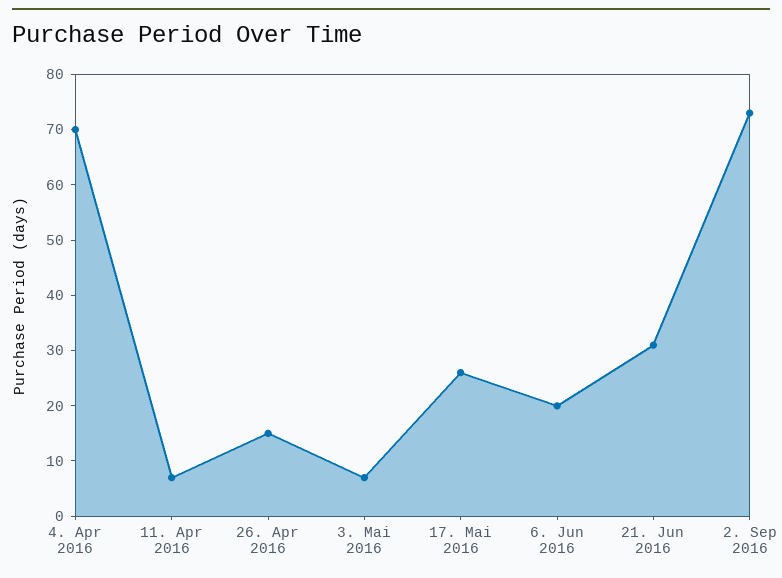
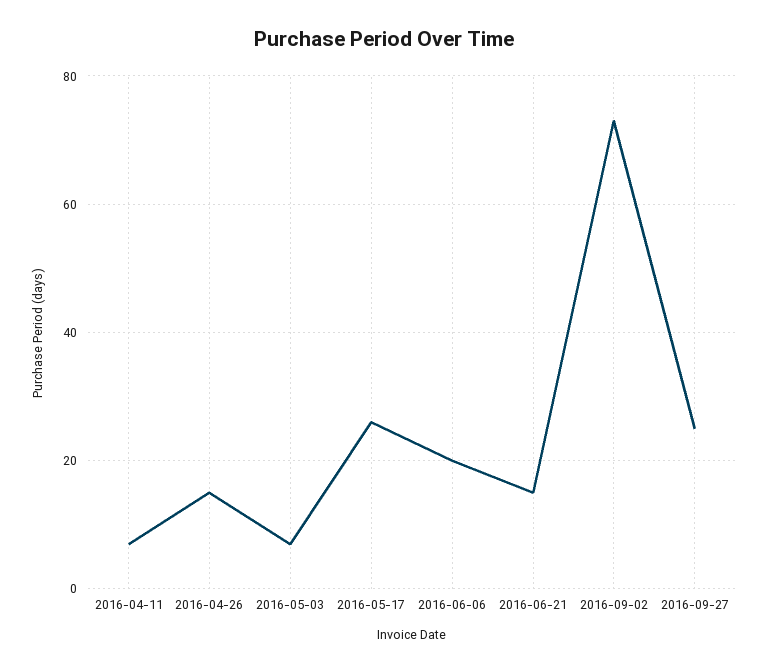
4. Apr 2016: 70 -> none
21. Jun 2016: 30 -> 15
2016-09-27: none -> 25

